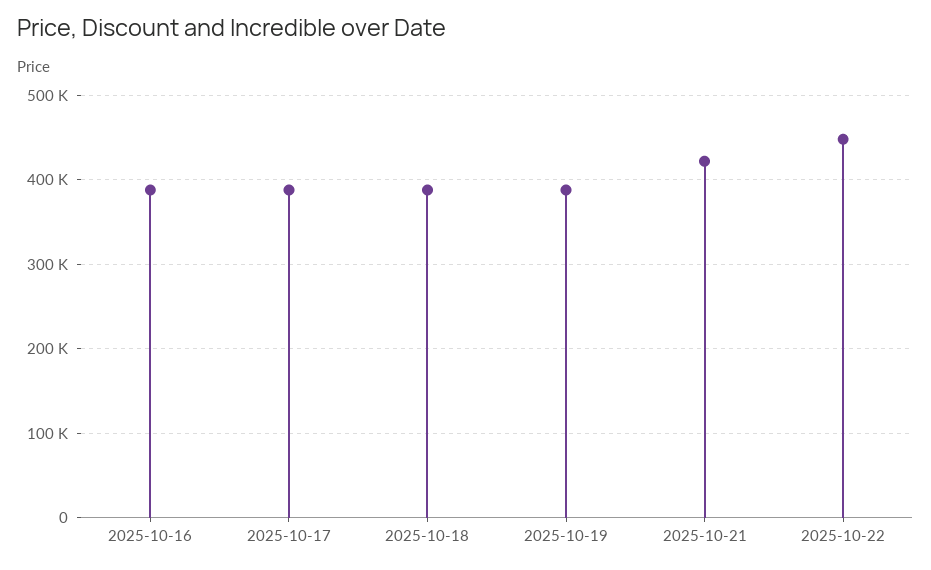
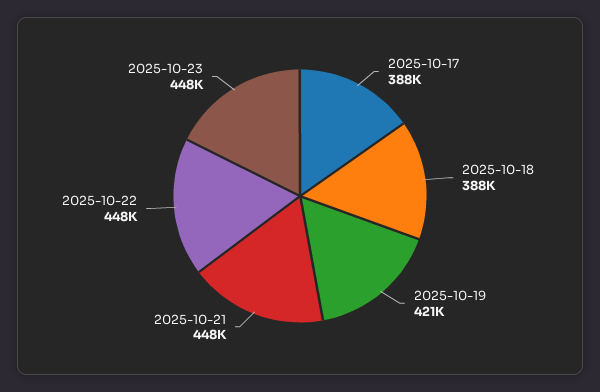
2025-10-16: 390000 -> none
2025-10-19: 390000 -> 421000
2025-10-21: 420000 -> 448000
2025-10-23: none -> 448000

